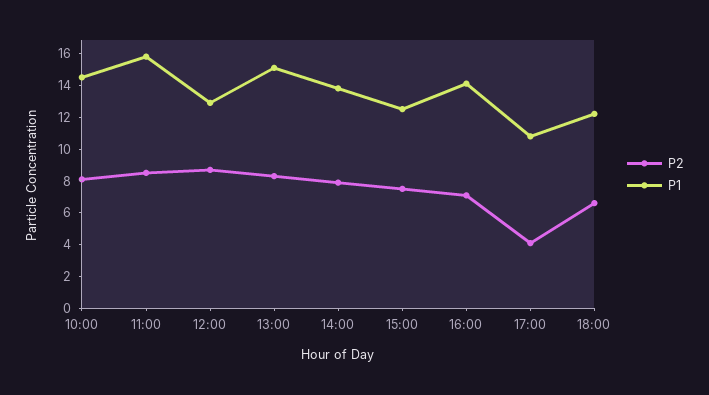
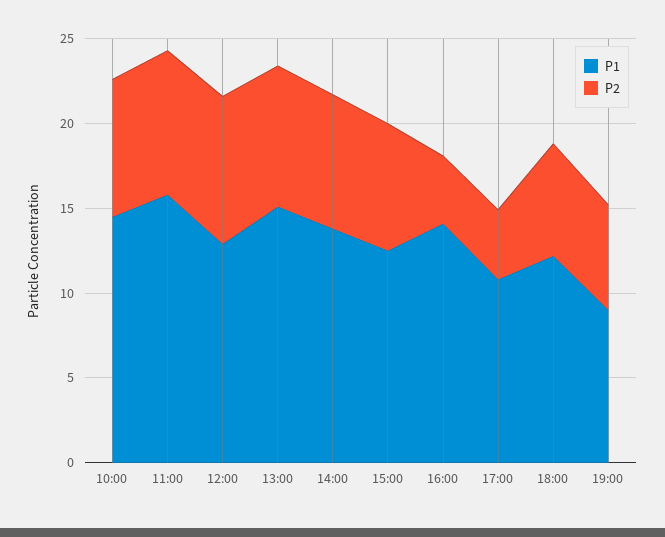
P2, 16:00: 7 -> 4
P1, 19:00: none -> 9
P2, 19:00: none -> 6

